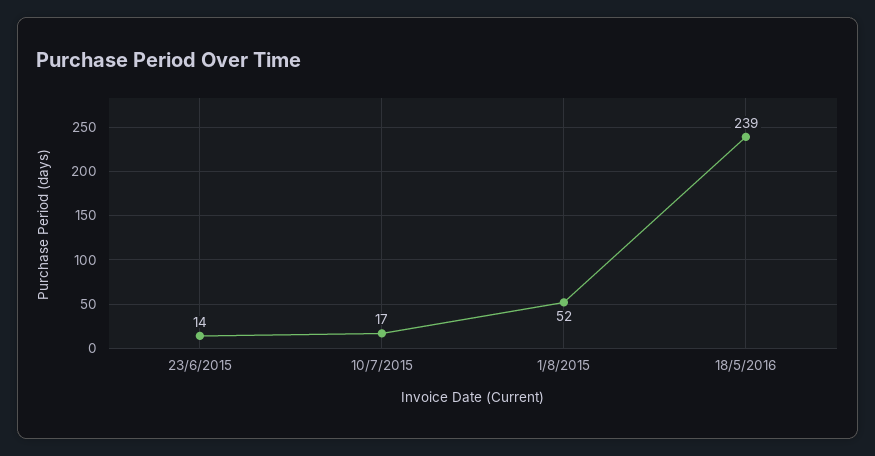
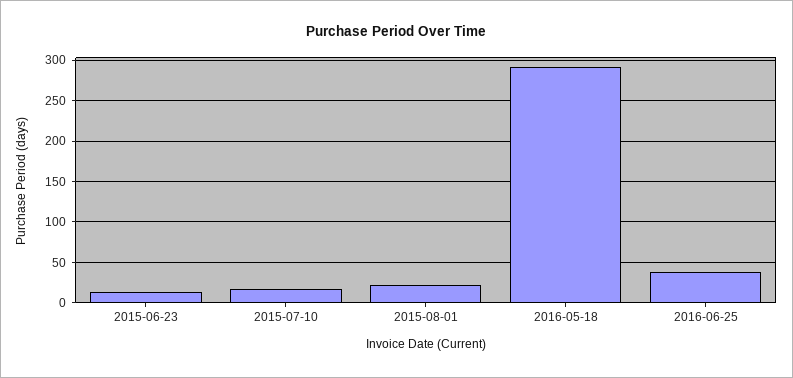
1/8/2015: 52 -> 20
18/5/2016: 239 -> 290
2016-06-25: none -> 40

